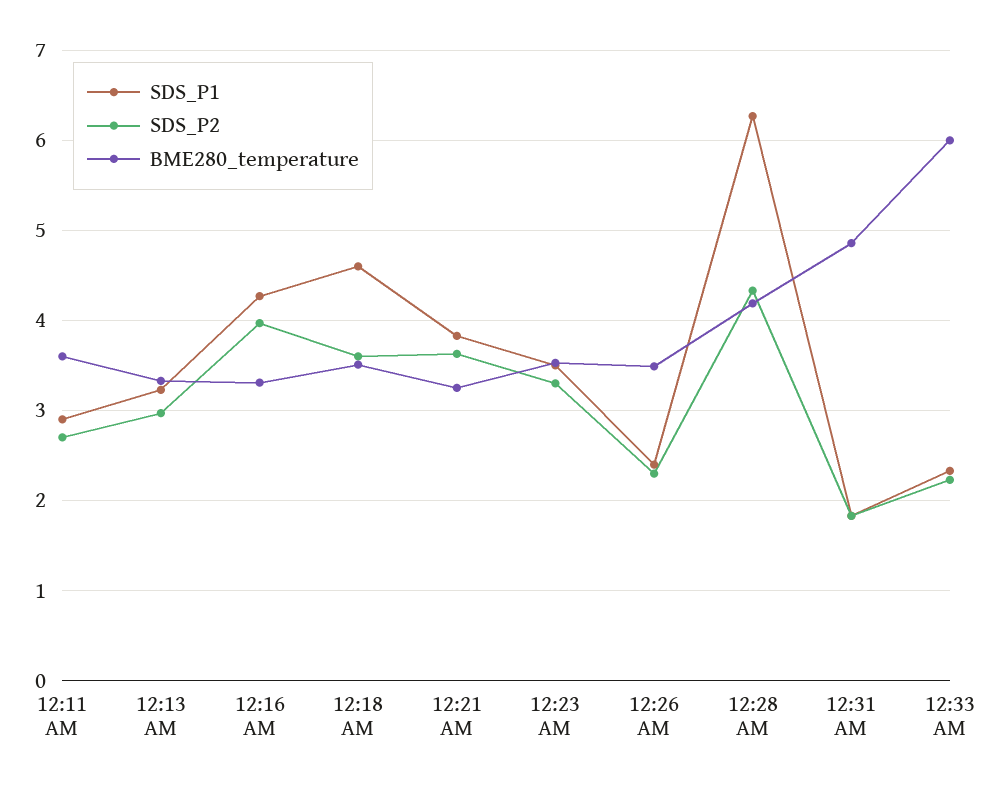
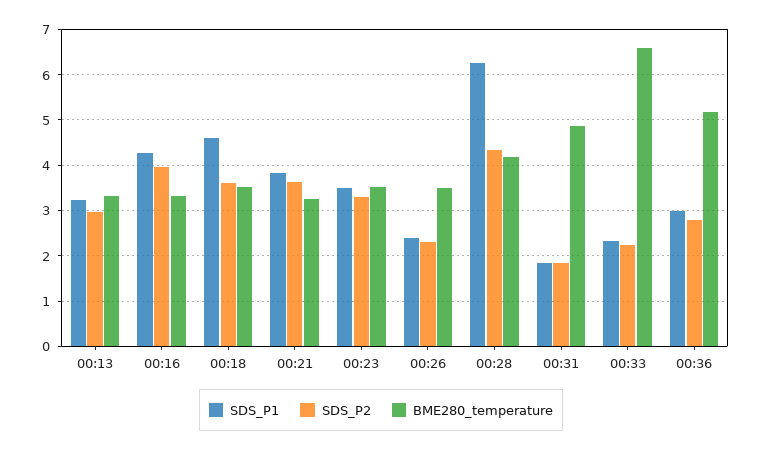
SDS_P1, 12:11 AM: 2.9 -> none
SDS_P2, 12:11 AM: 2.7 -> none
BME280_temperature, 12:11 AM: 3.6 -> none
BME280_temperature, 12:33 AM: 6 -> 6.6
SDS_P1, 00:36: none -> 3
SDS_P2, 00:36: none -> 2.8
BME280_temperature, 00:36: none -> 5.2

